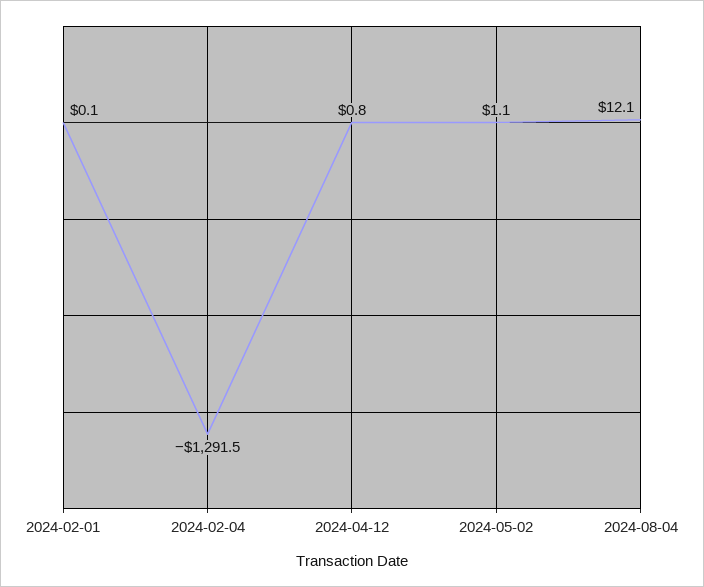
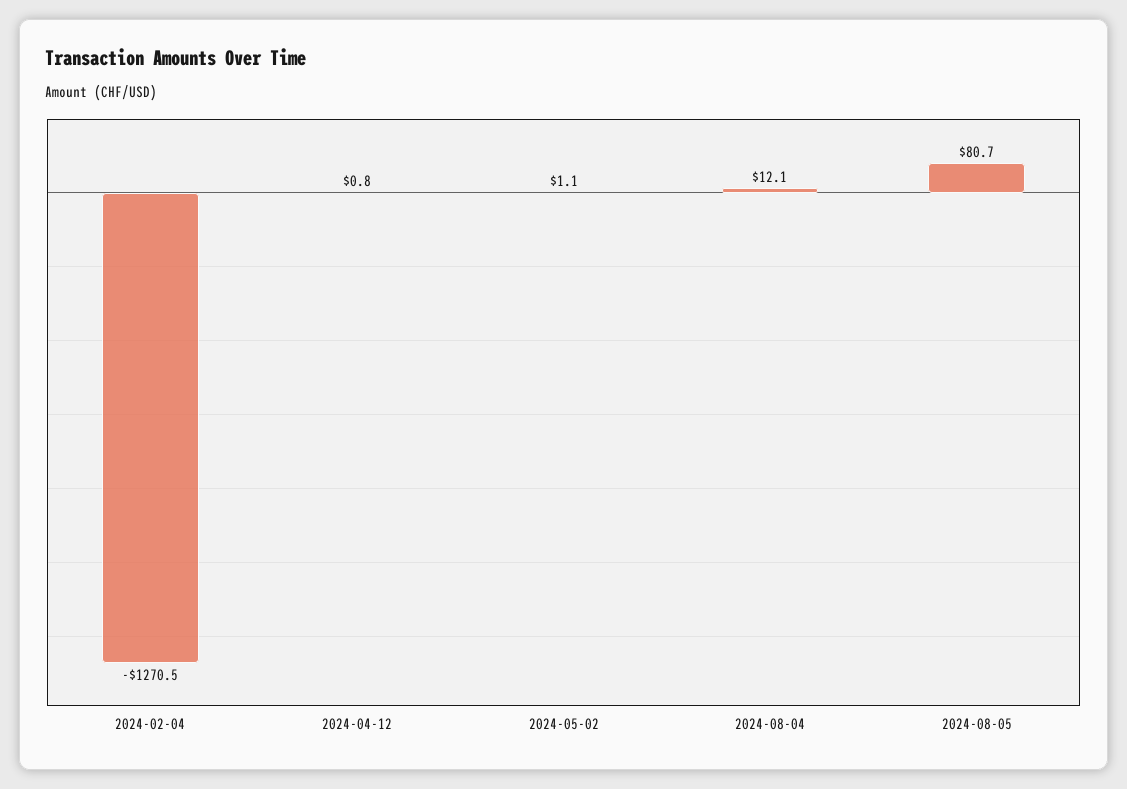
2024-02-01: 0.1 -> none
2024-02-04: -1291.5 -> -1270.5
2024-08-05: none -> 80.7

